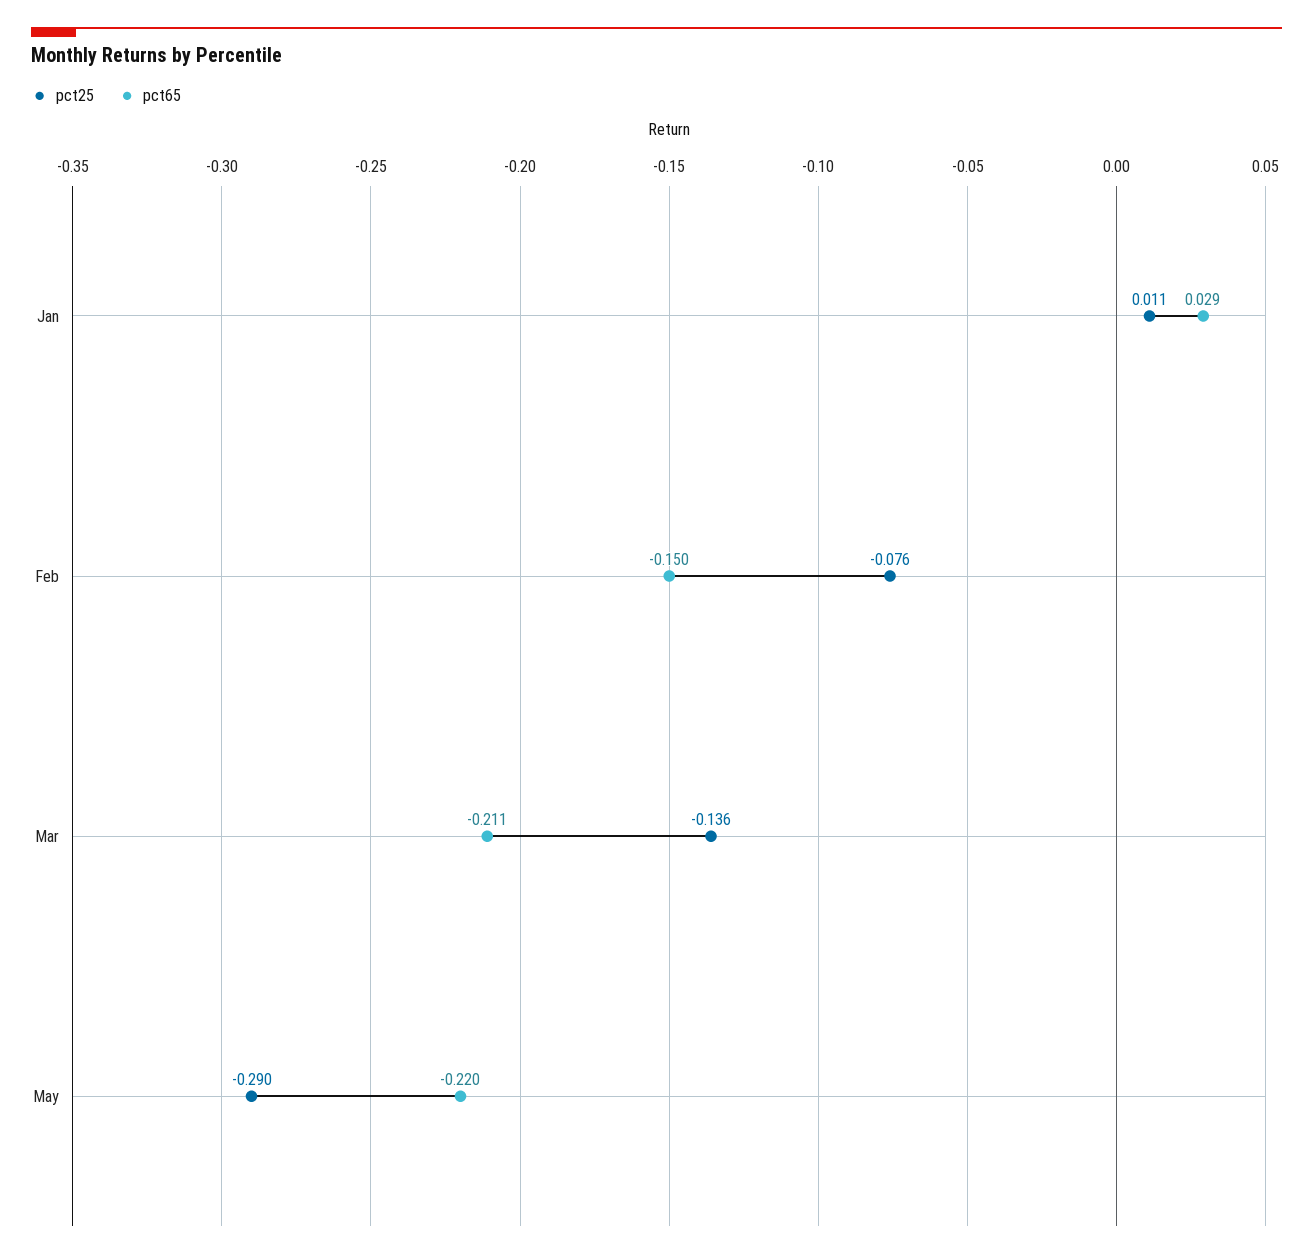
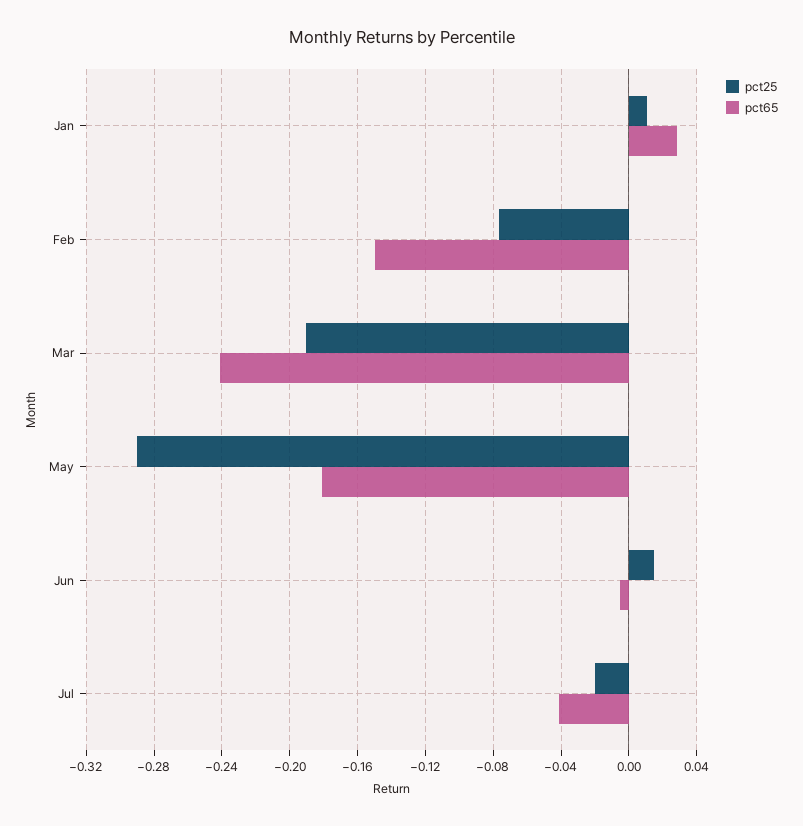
pct25, Mar: -0.136 -> -0.19
pct65, Mar: -0.211 -> -0.24
pct65, May: -0.22 -> -0.18
pct25, Jun: none -> 0.015
pct65, Jun: none -> -0.005
pct25, Jul: none -> -0.02
pct65, Jul: none -> -0.04

